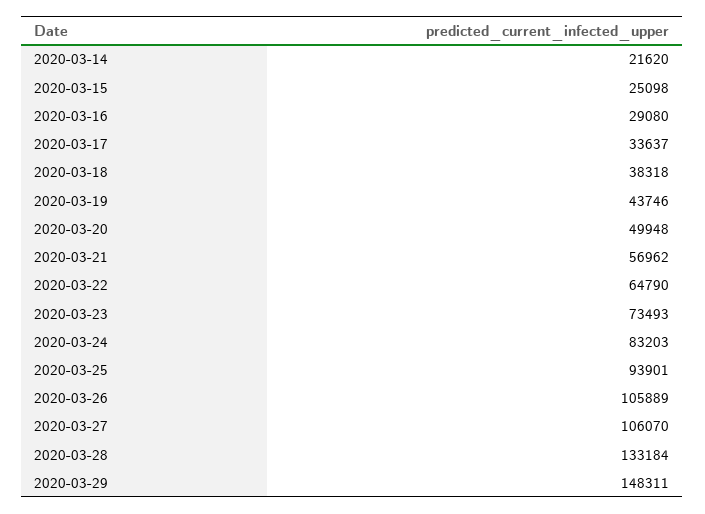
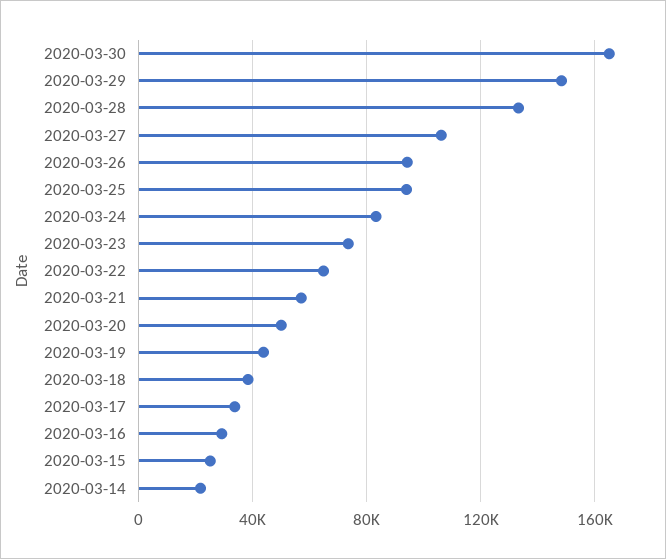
2020-03-26: 105889 -> 95000
2020-03-30: none -> 165000

